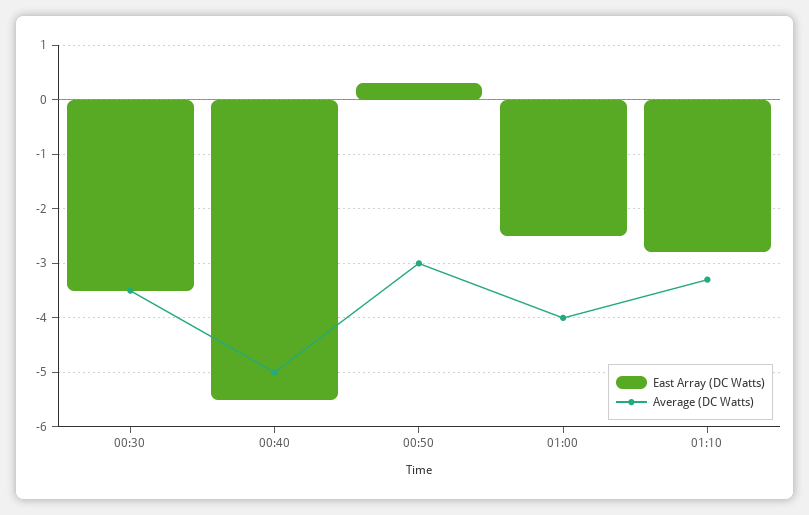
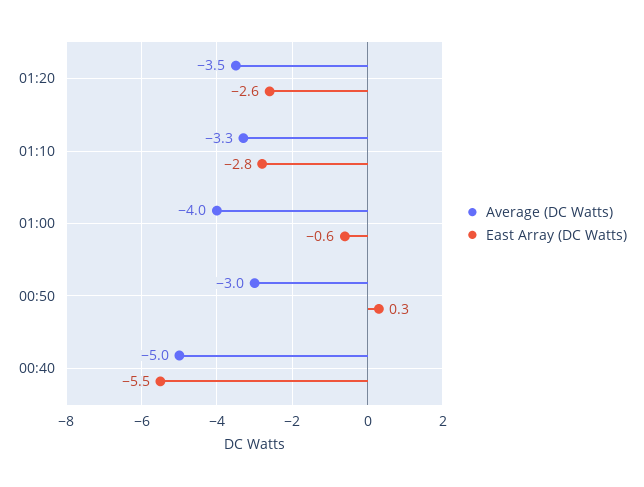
East Array (DC Watts), 00:30: -3.5 -> none
Average (DC Watts), 00:30: -3.5 -> none
East Array (DC Watts), 01:00: -2.5 -> -0.6
Average (DC Watts), 01:20: none -> -3.5
East Array (DC Watts), 01:20: none -> -2.6

